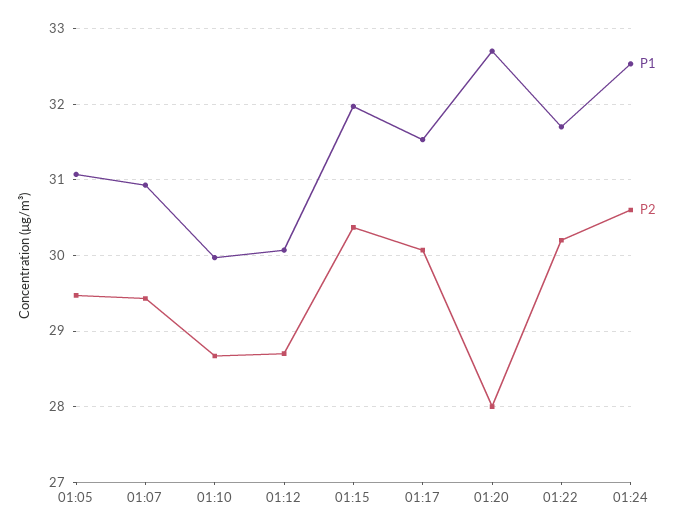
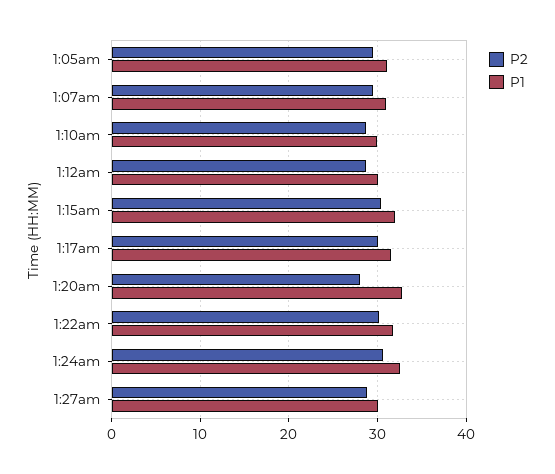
P2, 1:27am: none -> 29
P1, 1:27am: none -> 30

